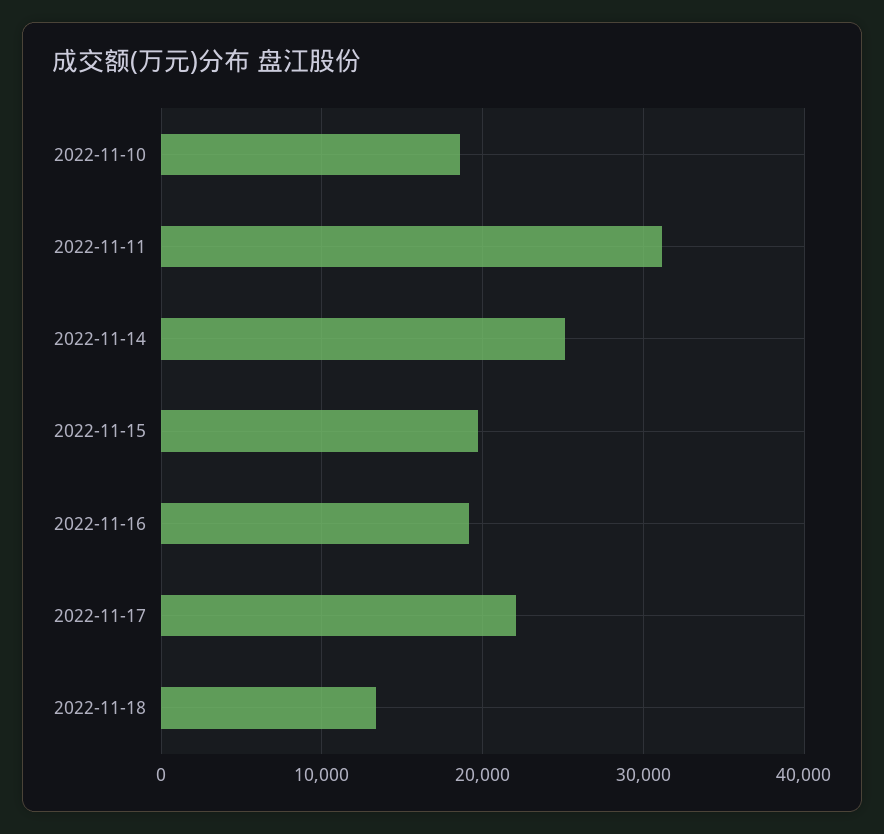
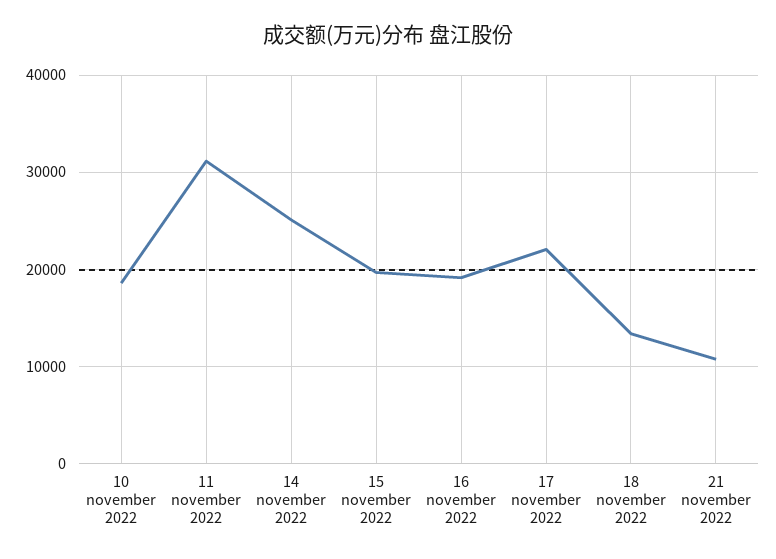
21 november 2022: none -> 11000

